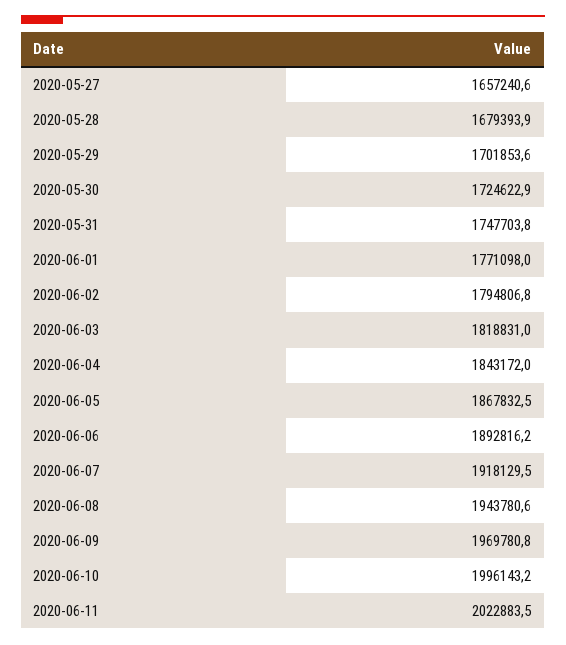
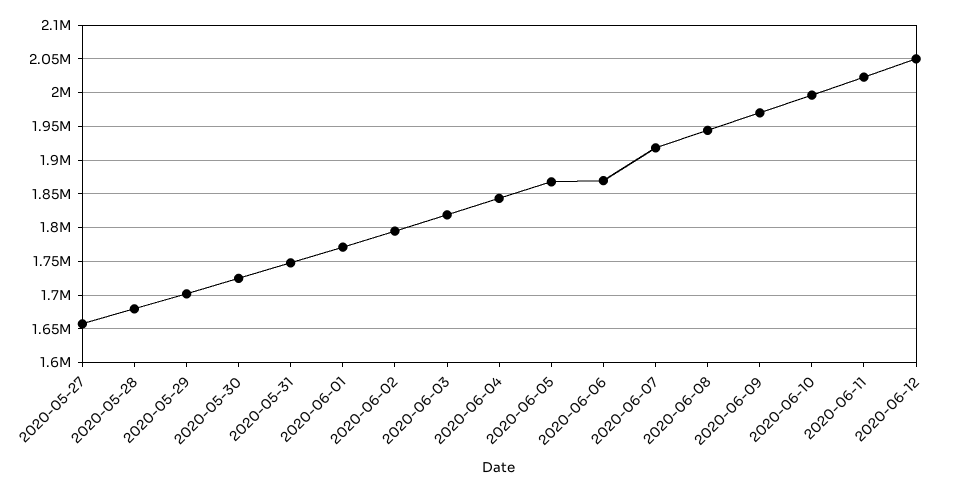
2020-06-06: 1892816.2 -> 1870000
2020-06-12: none -> 2050000

